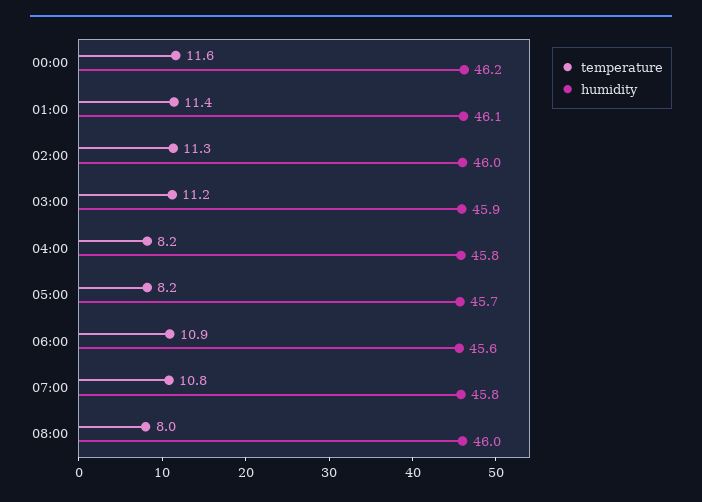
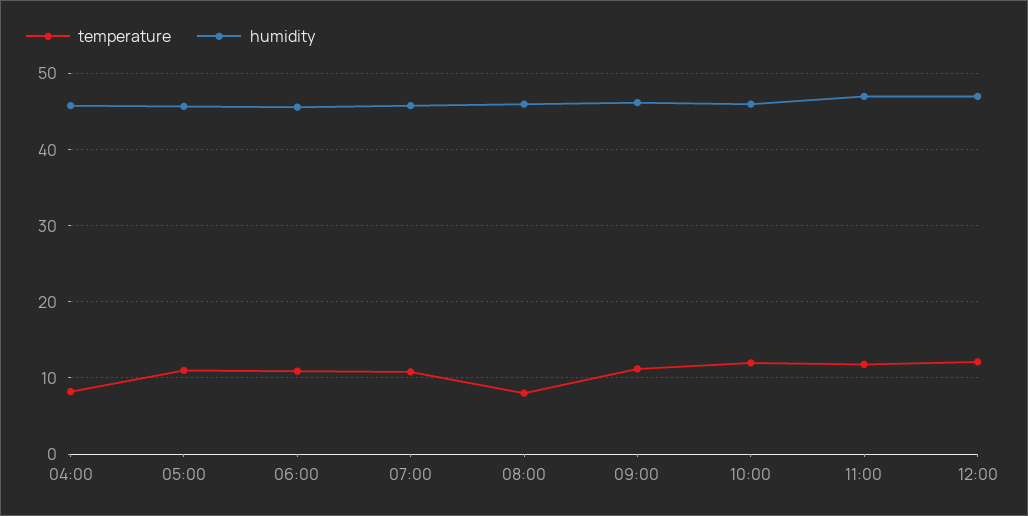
temperature, 00:00: 11.6 -> none
humidity, 00:00: 46.2 -> none
temperature, 01:00: 11.4 -> none
humidity, 01:00: 46.1 -> none
temperature, 02:00: 11.3 -> none
humidity, 02:00: 46 -> none
temperature, 03:00: 11.2 -> none
humidity, 03:00: 45.9 -> none
temperature, 05:00: 8.2 -> 11
temperature, 09:00: none -> 11
humidity, 09:00: none -> 46
temperature, 10:00: none -> 12
humidity, 10:00: none -> 46
temperature, 11:00: none -> 12
humidity, 11:00: none -> 47
temperature, 12:00: none -> 12
humidity, 12:00: none -> 47

